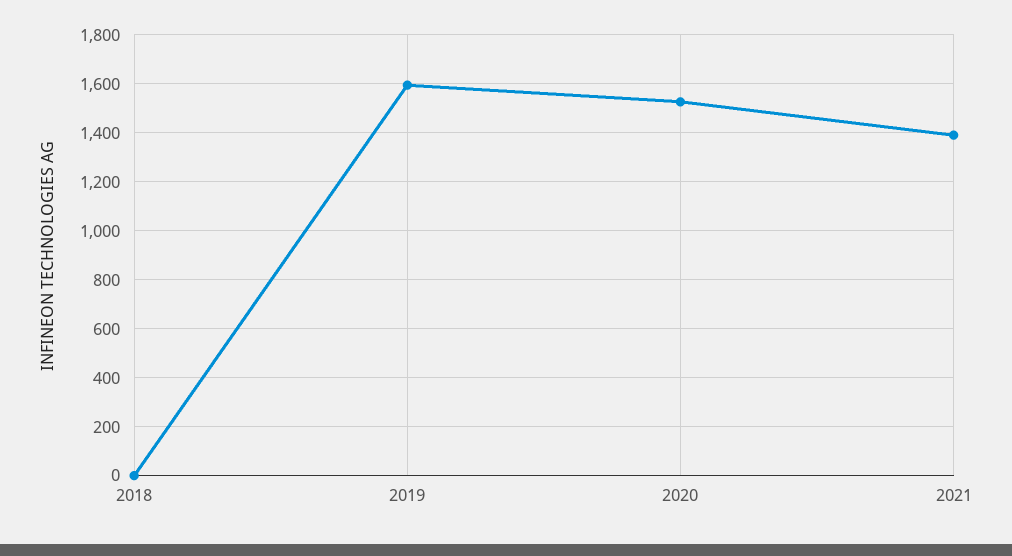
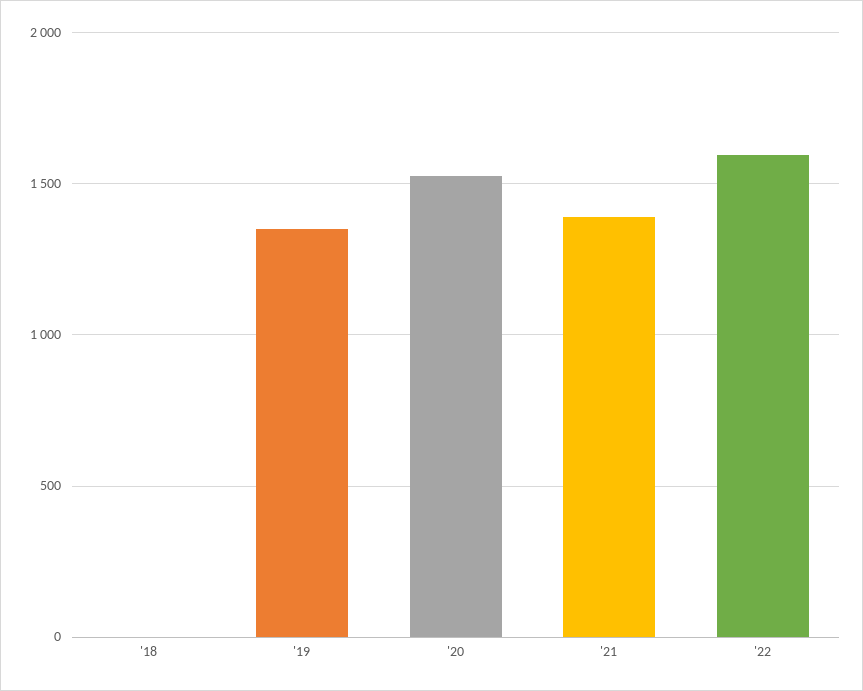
2019: 1600 -> 1350
'22: none -> 1600

